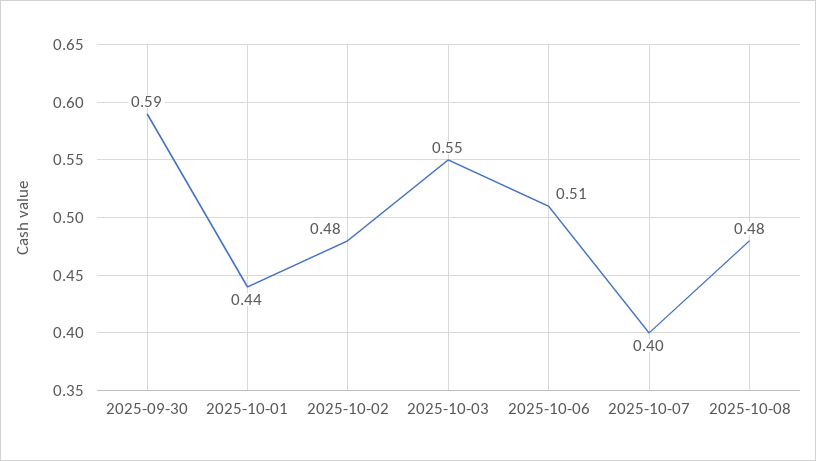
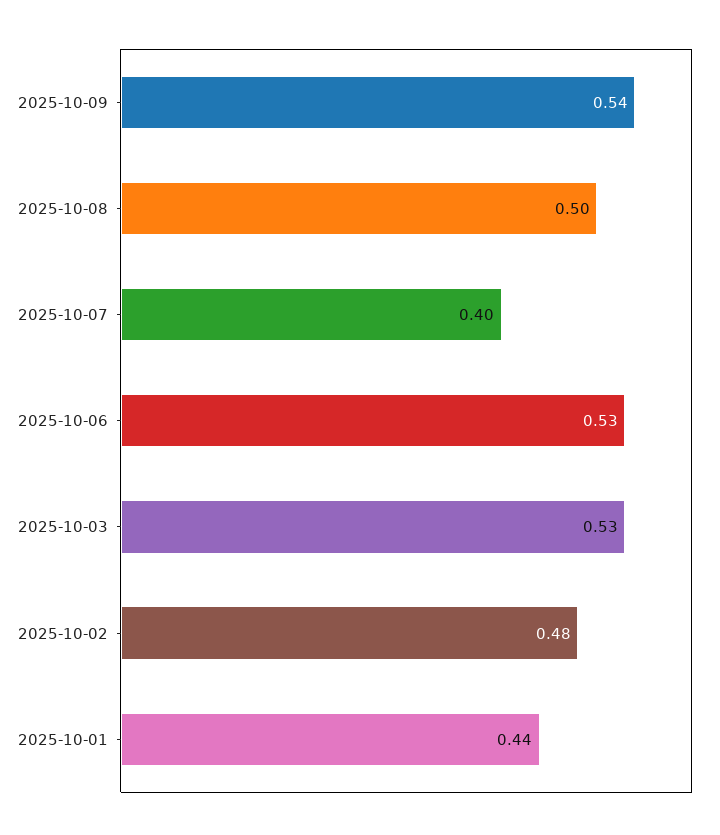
2025-09-30: 0.59 -> none
2025-10-03: 0.55 -> 0.53
2025-10-06: 0.51 -> 0.53
2025-10-08: 0.48 -> 0.5
2025-10-09: none -> 0.54

